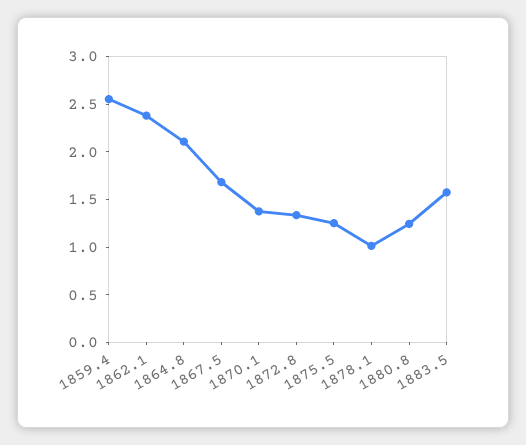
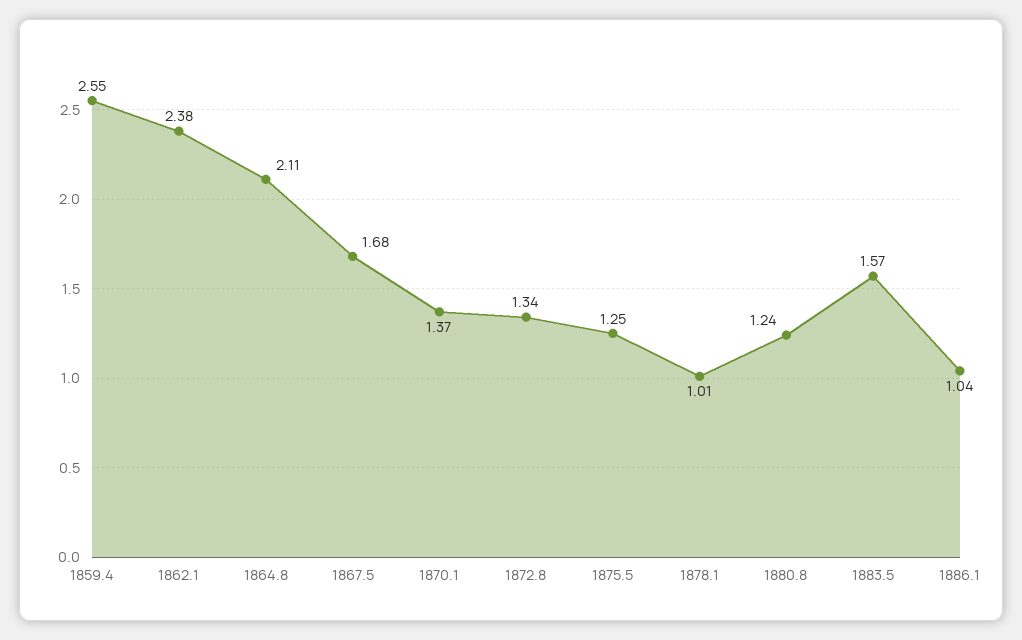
1886.1: none -> 1.04

